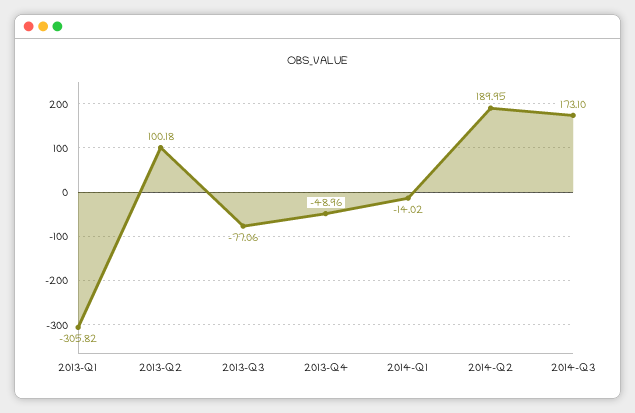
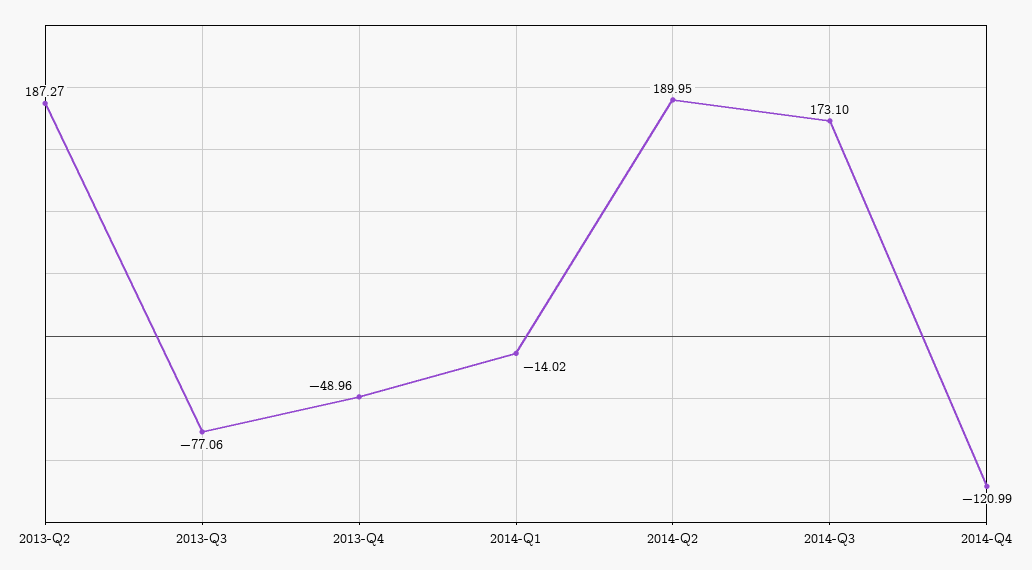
2013-Q1: -305.82 -> none
2013-Q2: 100.18 -> 187.27
2014-Q4: none -> -120.99

